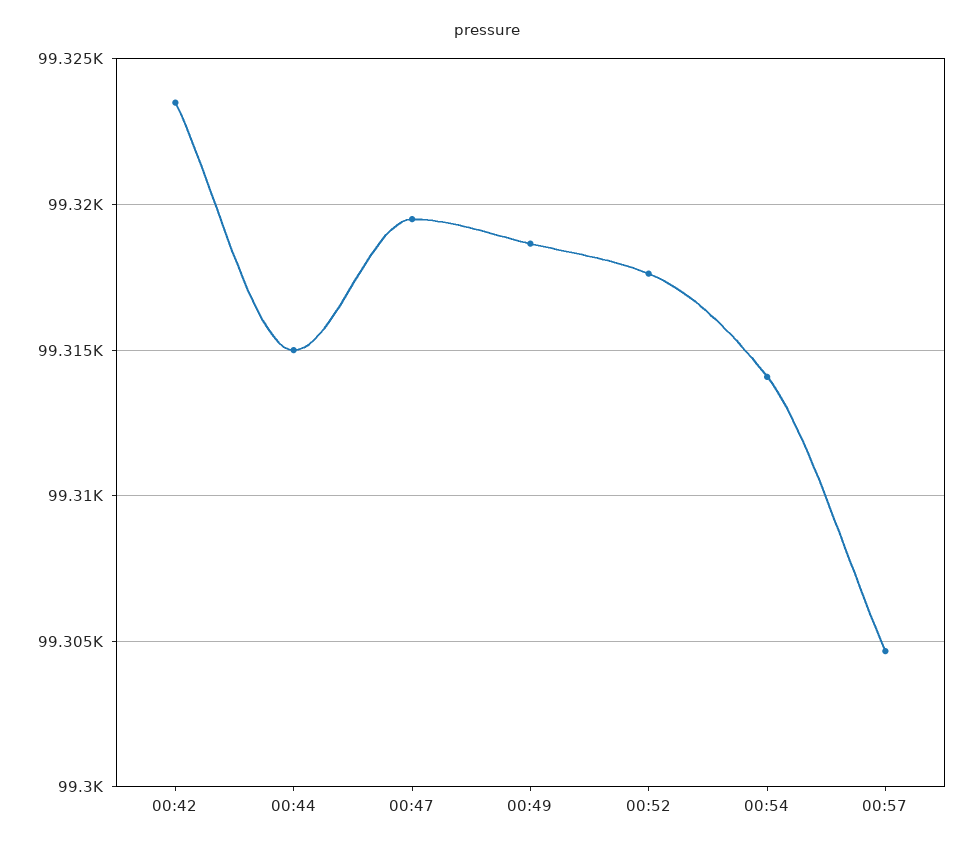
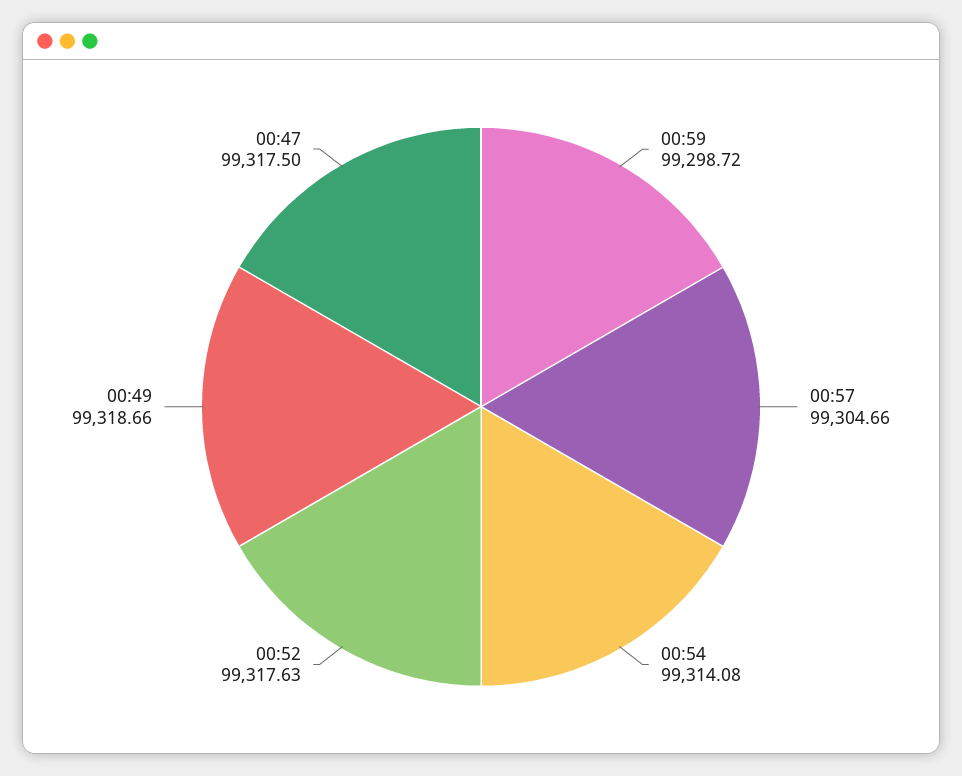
00:42: 99323.5 -> none
00:44: 99315 -> none
00:47: 99319.5 -> 99317.5
00:59: none -> 99298.72

